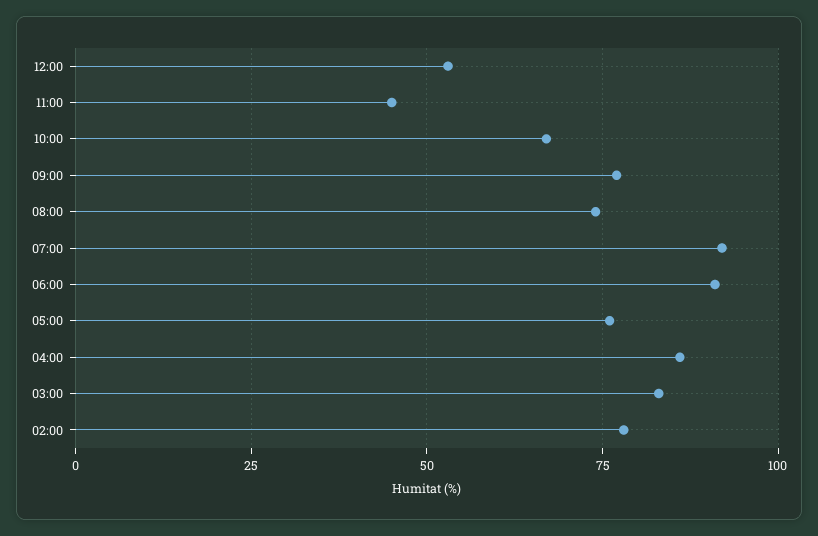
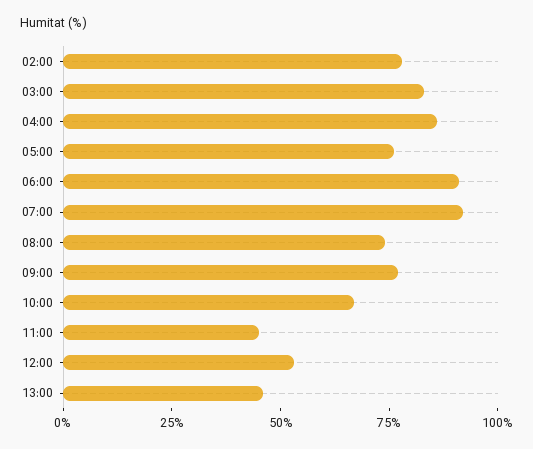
13:00: none -> 45

